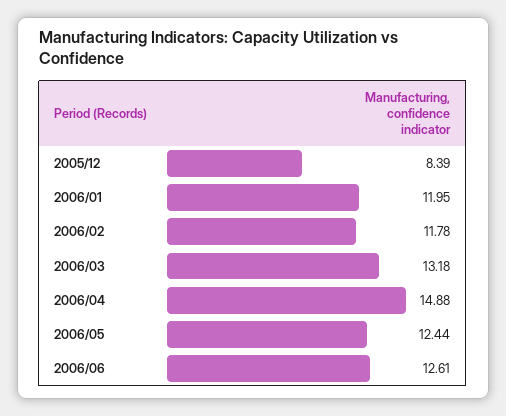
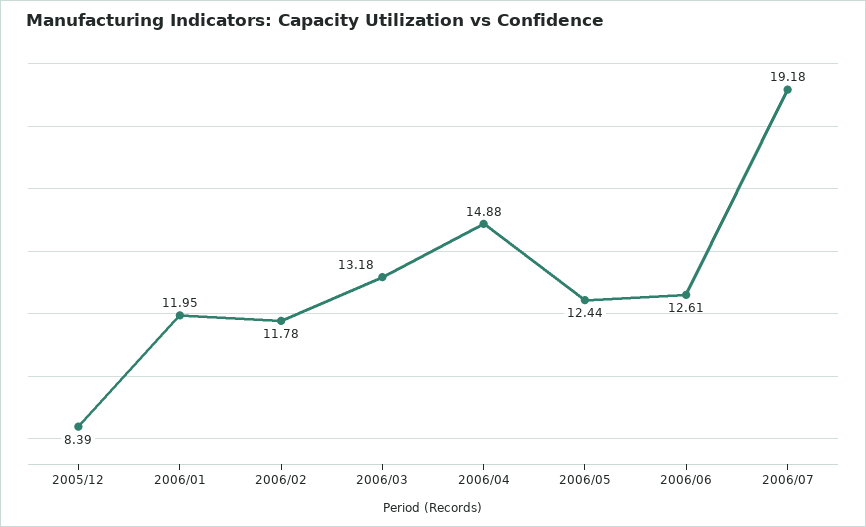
2006/07: none -> 19.18

